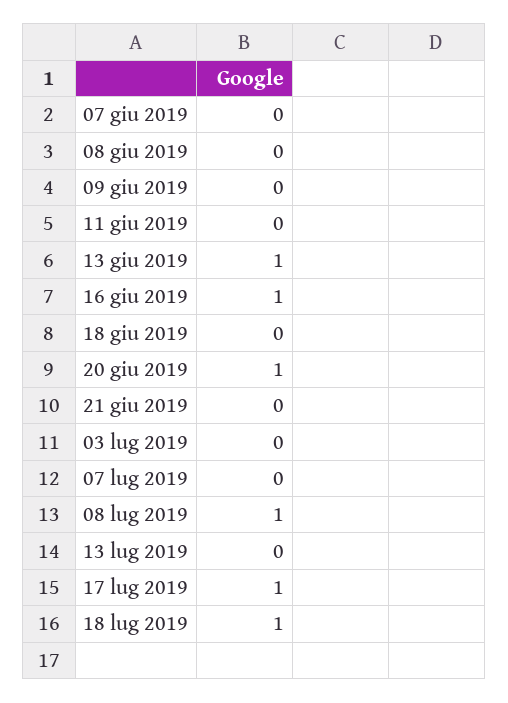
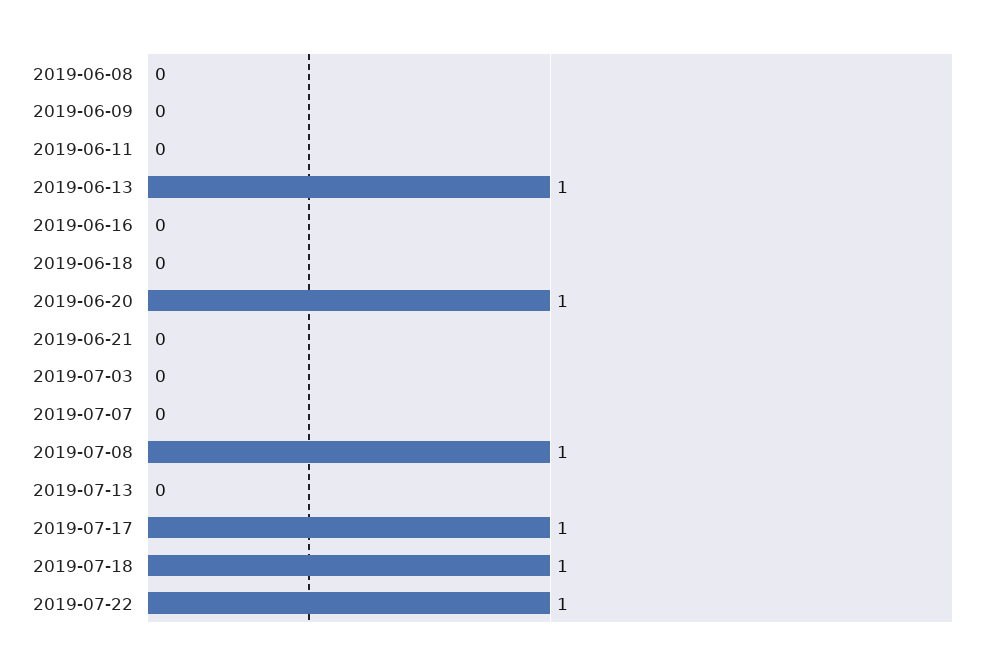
07 giu 2019: 0 -> none
16 giu 2019: 1 -> 0
2019-07-22: none -> 1

